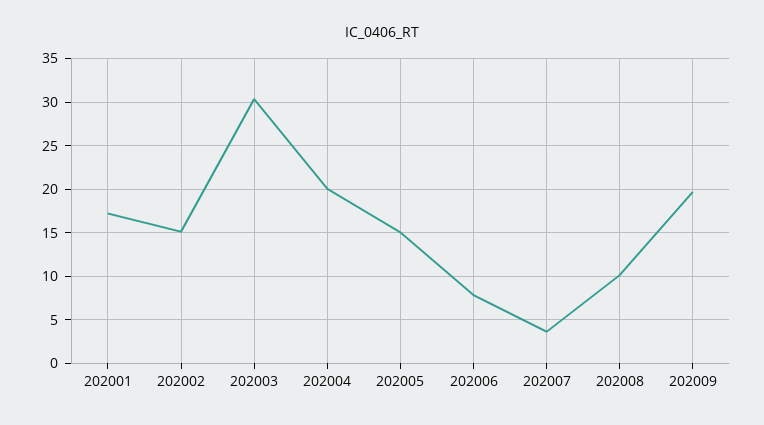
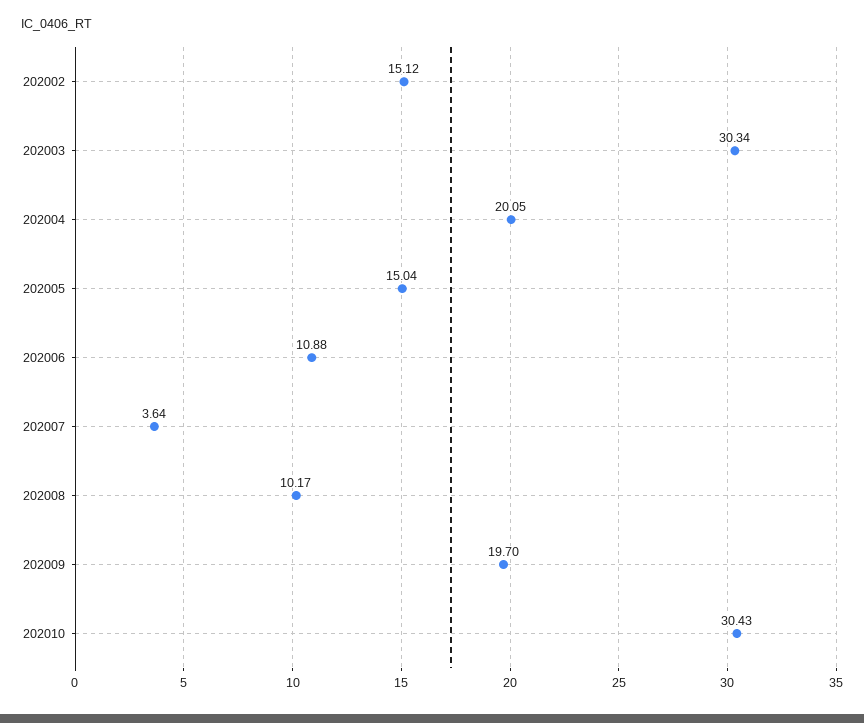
202001: 17 -> none
202006: 8 -> 10.88
202010: none -> 30.43

